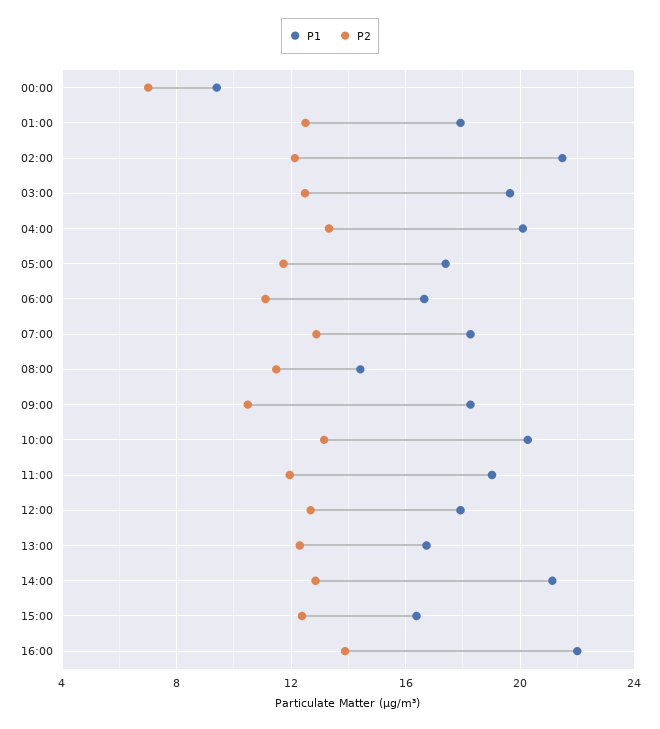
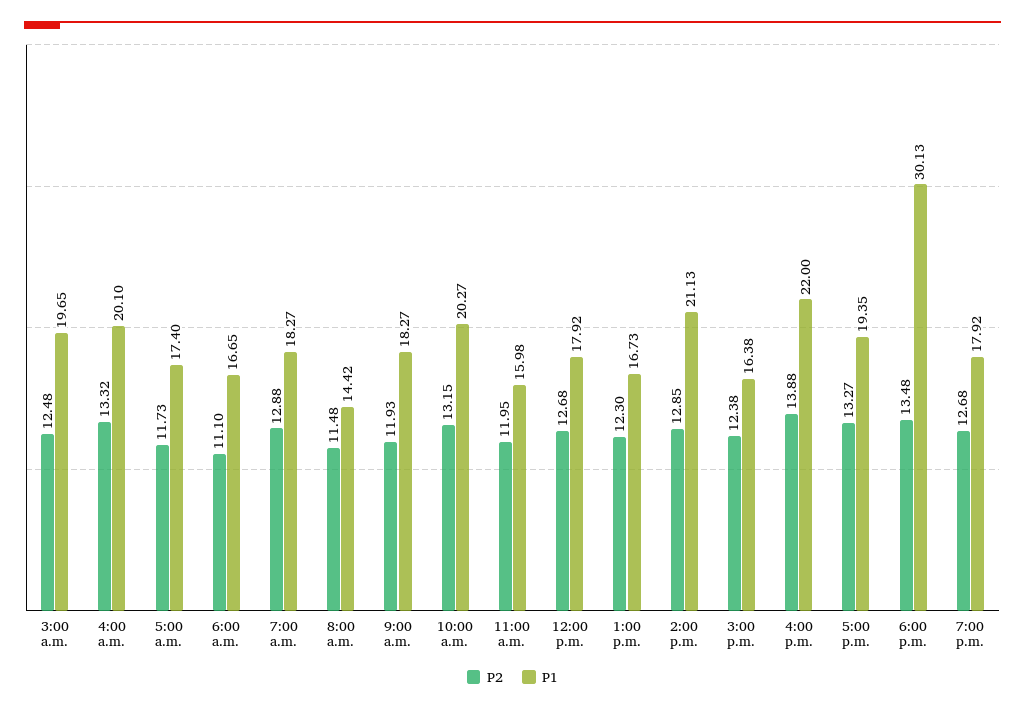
P1, 00:00: 9.5 -> none
P2, 00:00: 7 -> none
P1, 01:00: 18 -> none
P2, 01:00: 12.5 -> none
P1, 02:00: 21.5 -> none
P2, 02:00: 12 -> none
P2, 09:00: 10.5 -> 11.93
P1, 11:00: 19 -> 15.98
P2, 5:00 p.m.: none -> 13.27
P1, 5:00 p.m.: none -> 19.35
P2, 6:00 p.m.: none -> 13.48
P1, 6:00 p.m.: none -> 30.13
P2, 7:00 p.m.: none -> 12.68
P1, 7:00 p.m.: none -> 17.92

